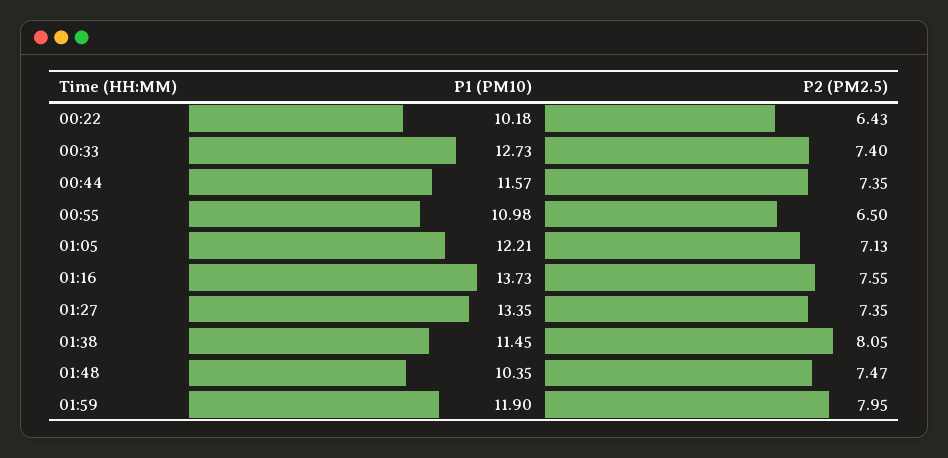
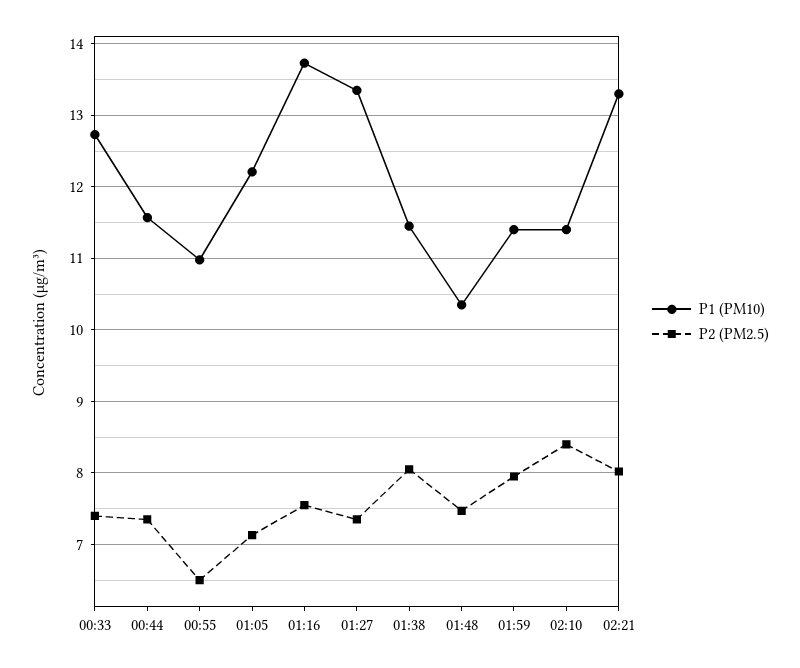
P1 (PM10), 00:22: 10.18 -> none
P2 (PM2.5), 00:22: 6.43 -> none
P1 (PM10), 01:59: 11.9 -> 11.4
P1 (PM10), 02:10: none -> 11.4
P2 (PM2.5), 02:10: none -> 8.4
P1 (PM10), 02:21: none -> 13.3
P2 (PM2.5), 02:21: none -> 8

